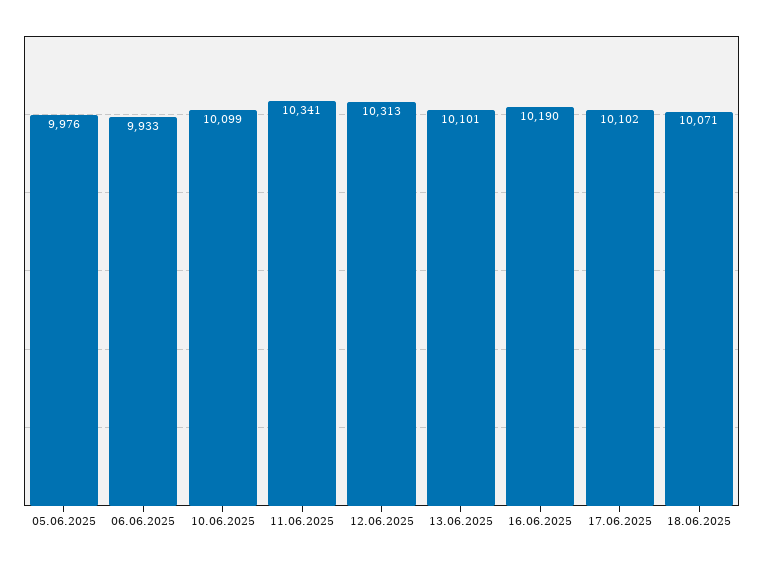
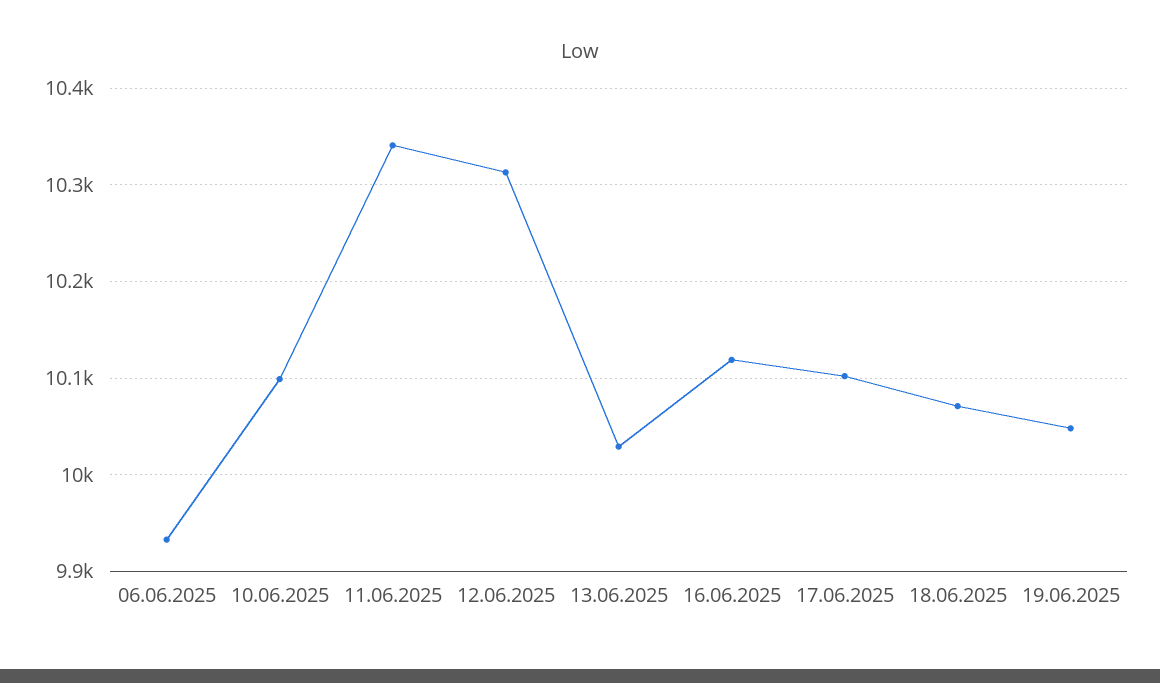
05.06.2025: 9976 -> none
13.06.2025: 10101 -> 10030
16.06.2025: 10190 -> 10120
19.06.2025: none -> 10050

